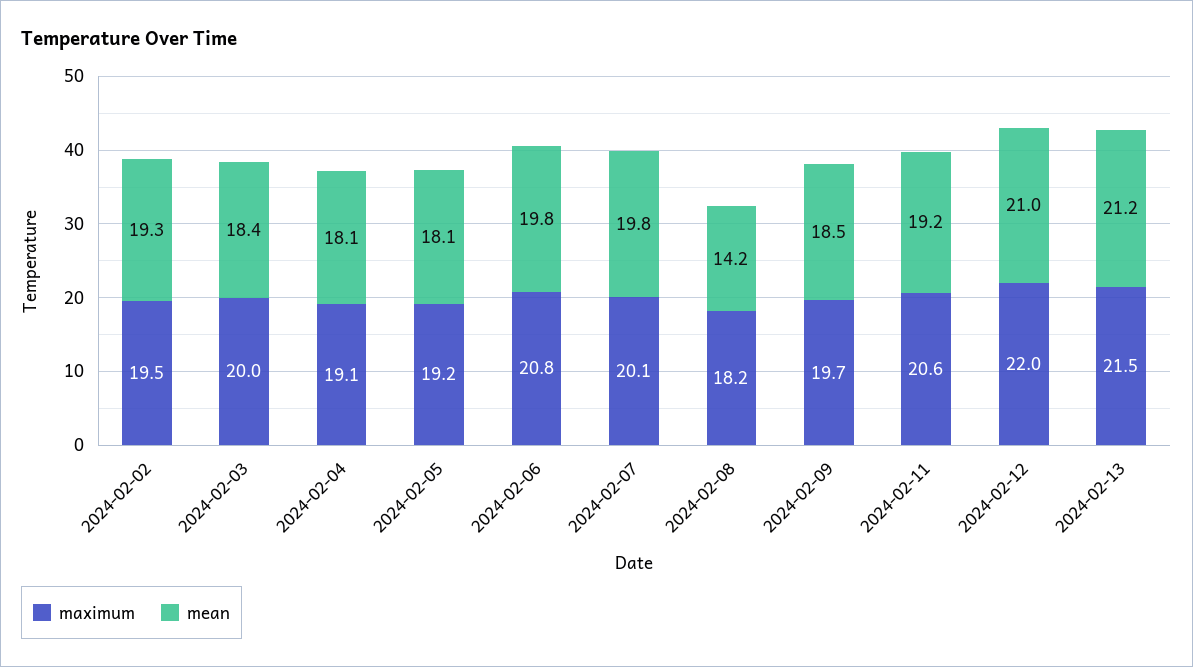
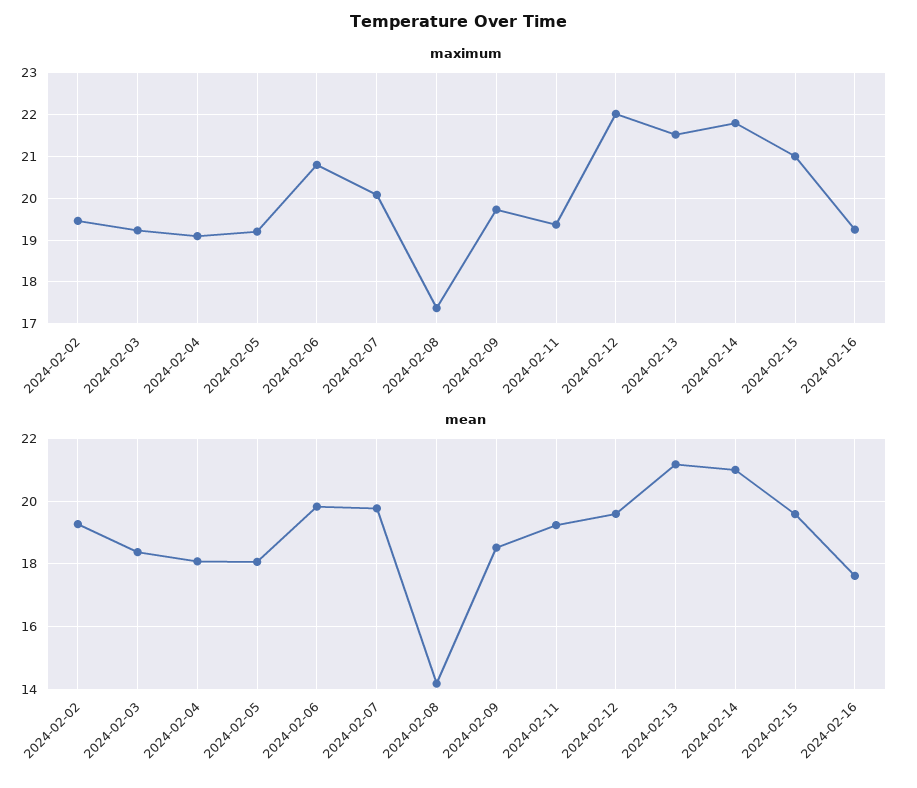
maximum, 2024-02-03: 20 -> 19.2
maximum, 2024-02-08: 18.2 -> 17.4
maximum, 2024-02-11: 20.6 -> 19.4
mean, 2024-02-12: 21 -> 19.6
maximum, 2024-02-14: none -> 21.8
maximum, 2024-02-15: none -> 21
maximum, 2024-02-16: none -> 19.2
mean, 2024-02-14: none -> 21
mean, 2024-02-15: none -> 19.6
mean, 2024-02-16: none -> 17.6

